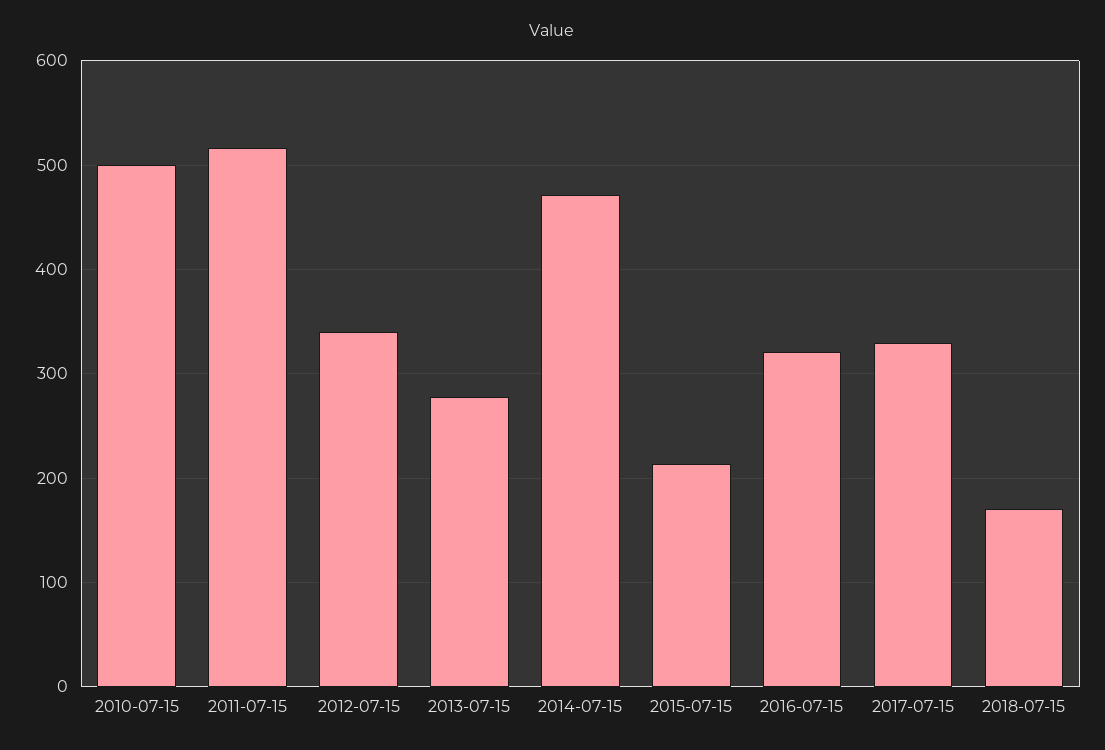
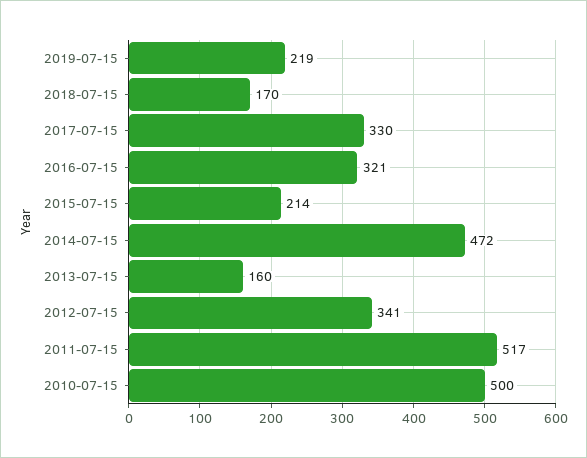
2013-07-15: 280 -> 160
2019-07-15: none -> 219

